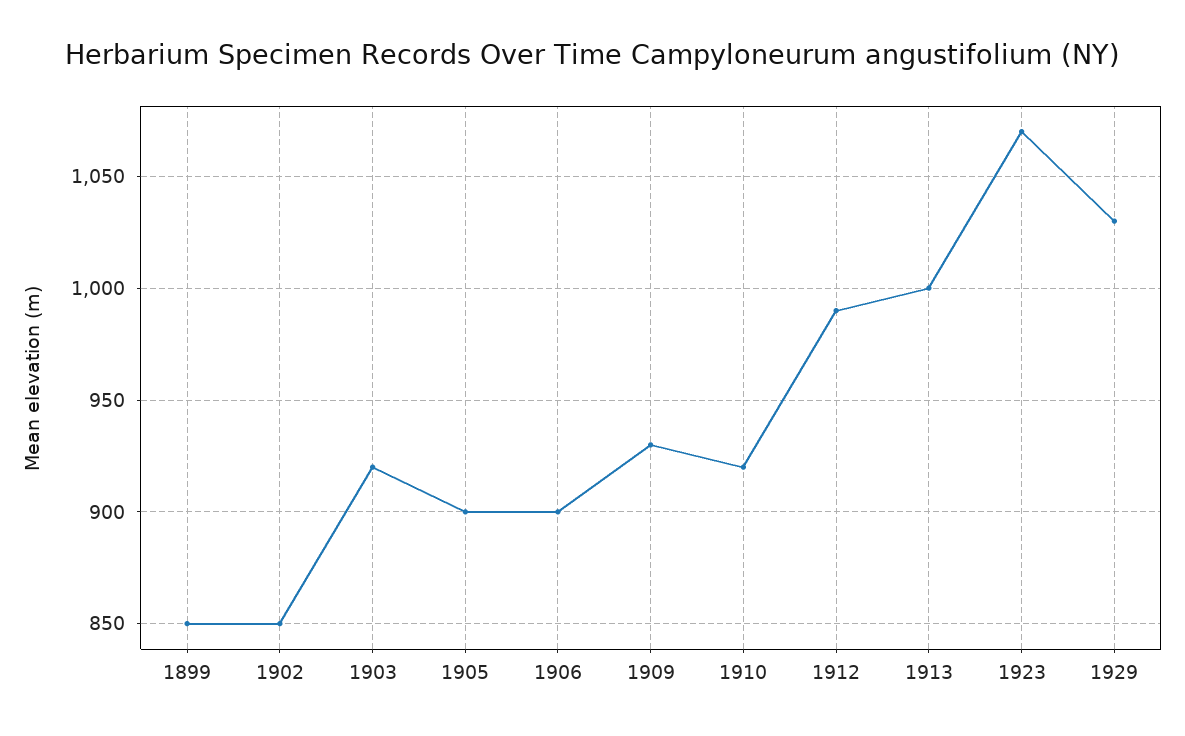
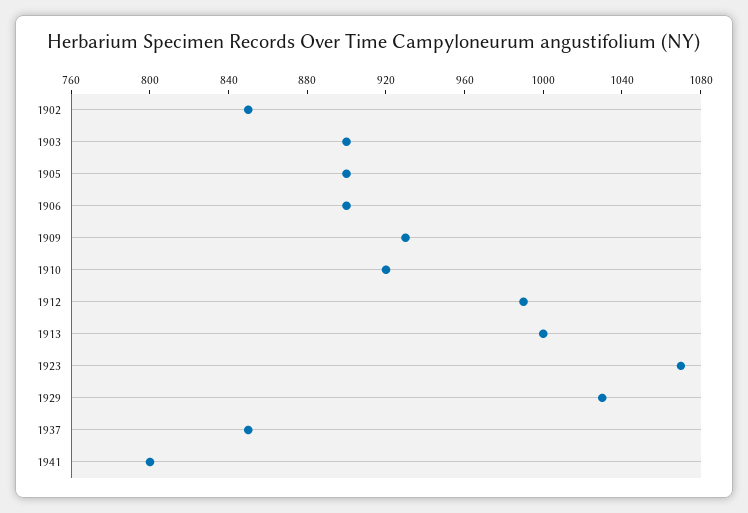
1899: 850 -> none
1903: 920 -> 900
1937: none -> 850
1941: none -> 800

